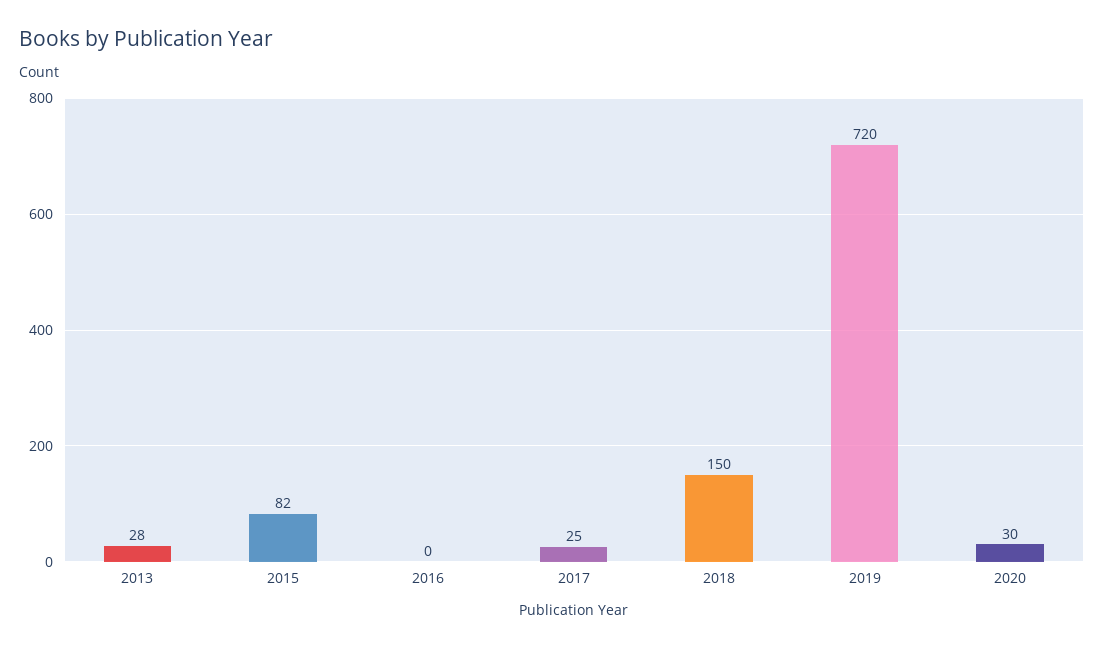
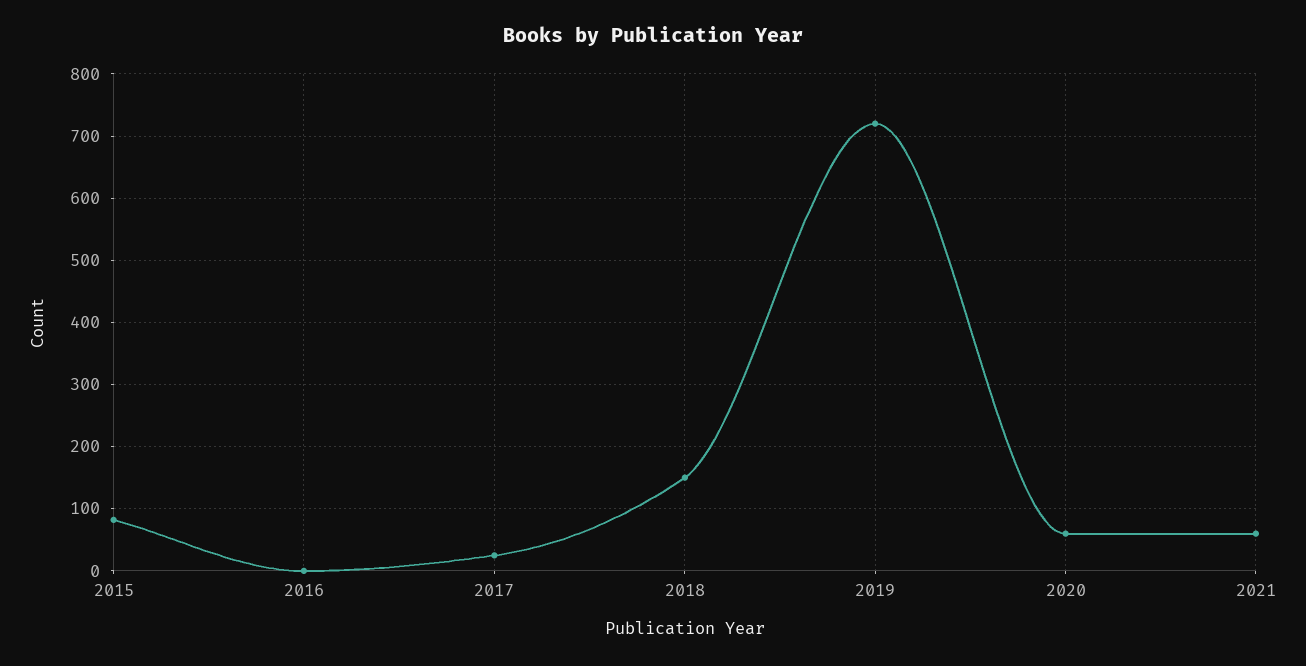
2013: 28 -> none
2020: 30 -> 60
2021: none -> 60

